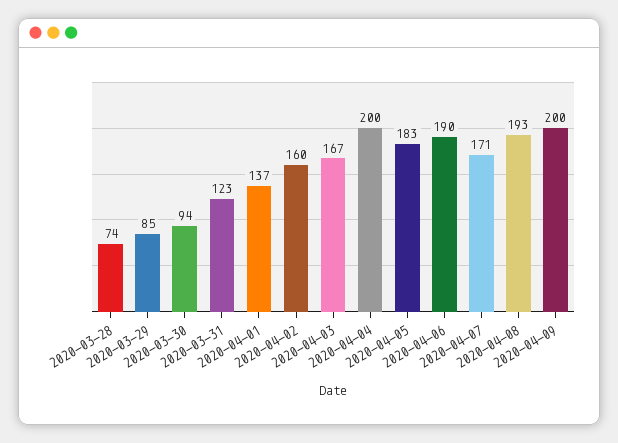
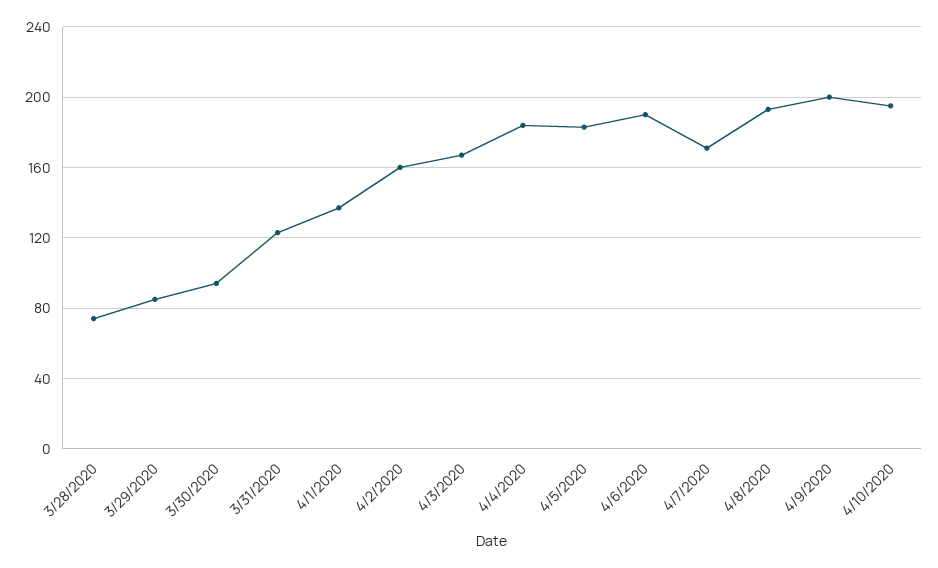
2020-04-04: 200 -> 185
4/10/2020: none -> 195

